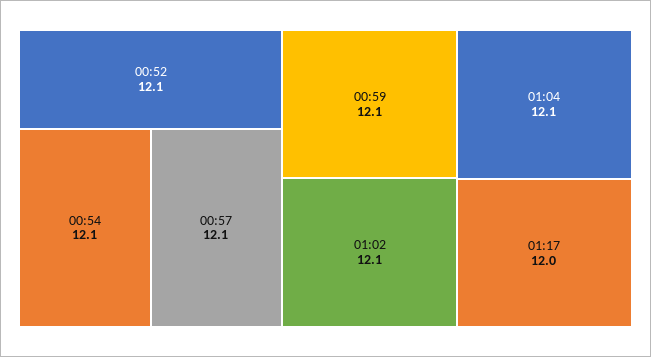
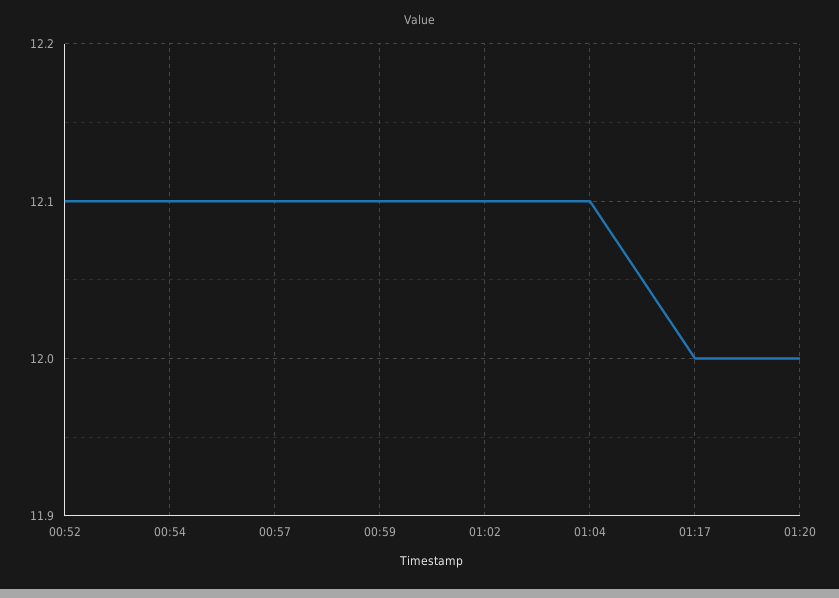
01:20: none -> 12

